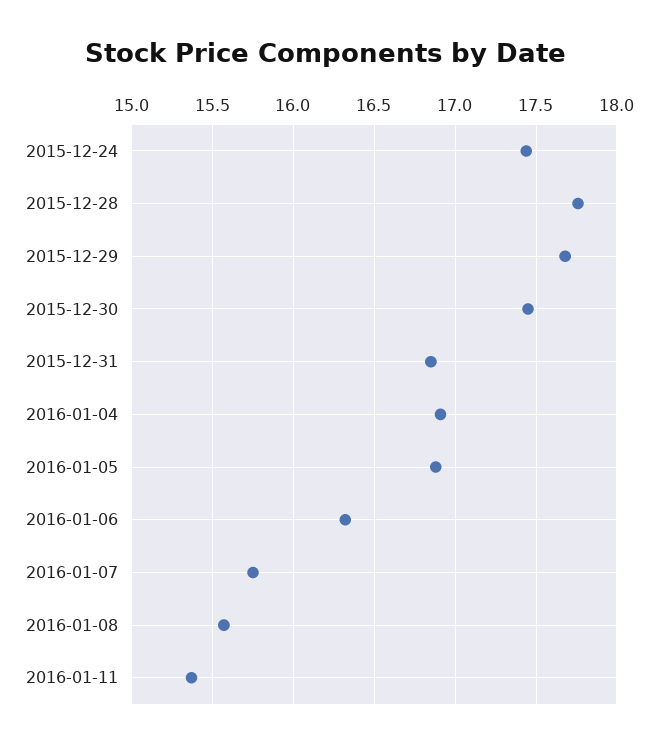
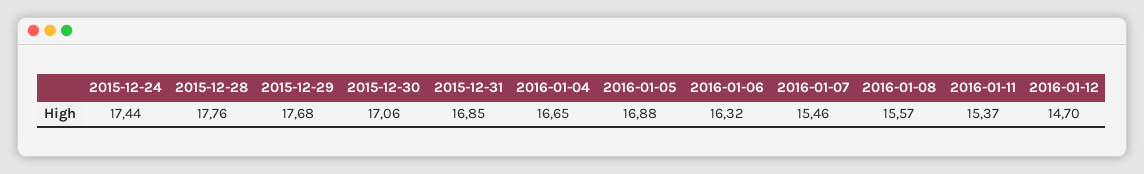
2015-12-30: 17.45 -> 17.06
2016-01-04: 16.9 -> 16.65
2016-01-07: 15.75 -> 15.46
2016-01-12: none -> 14.7

